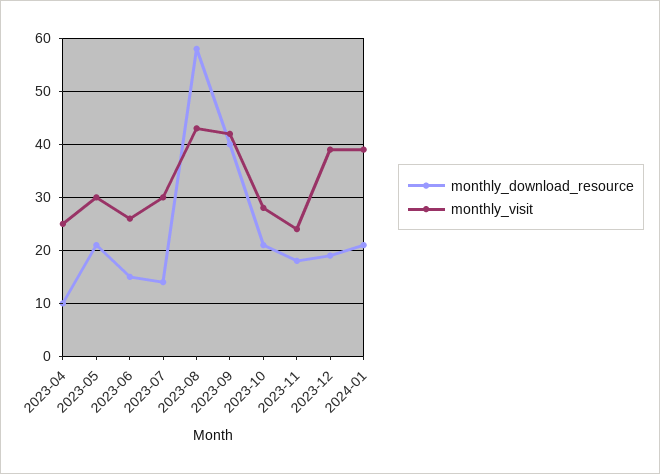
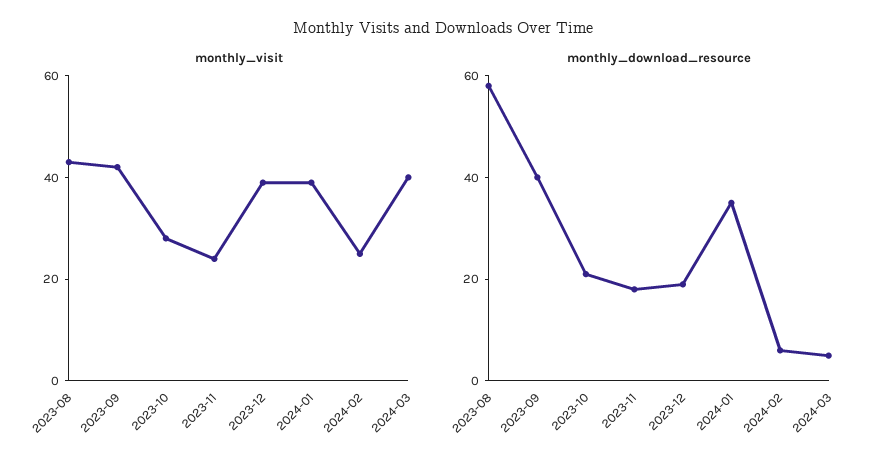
monthly_download_resource, 2023-04: 10 -> none
monthly_visit, 2023-04: 25 -> none
monthly_download_resource, 2023-05: 20 -> none
monthly_visit, 2023-05: 30 -> none
monthly_download_resource, 2023-06: 15 -> none
monthly_visit, 2023-06: 25 -> none
monthly_download_resource, 2023-07: 15 -> none
monthly_visit, 2023-07: 30 -> none
monthly_download_resource, 2024-01: 20 -> 35
monthly_visit, 2024-02: none -> 25
monthly_visit, 2024-03: none -> 40
monthly_download_resource, 2024-02: none -> 5
monthly_download_resource, 2024-03: none -> 5

